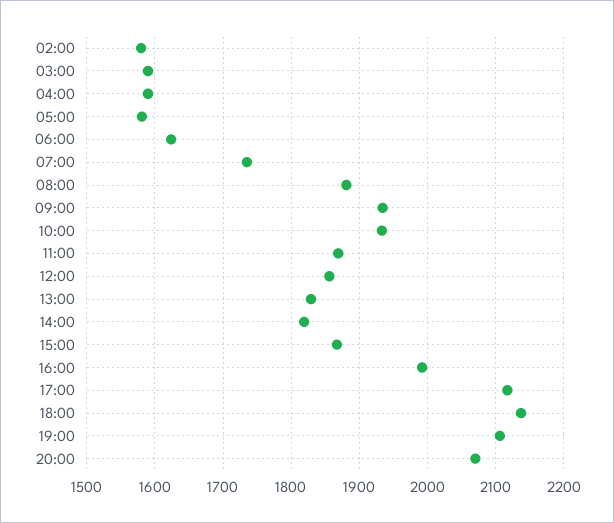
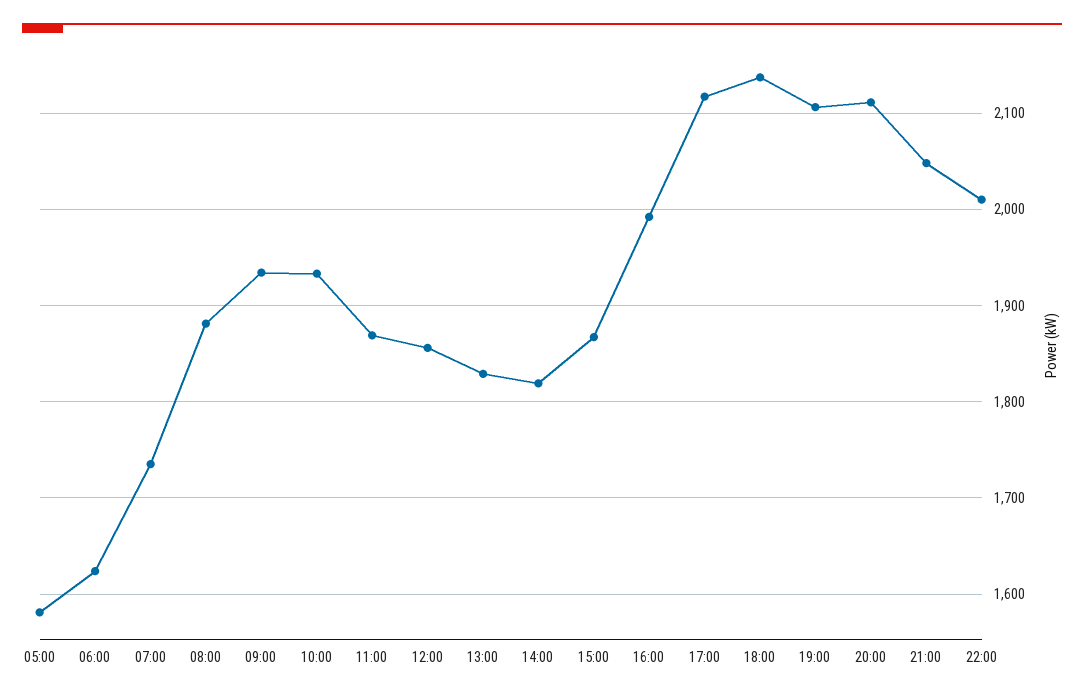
02:00: 1580 -> none
03:00: 1590 -> none
04:00: 1590 -> none
20:00: 2070 -> 2110
21:00: none -> 2050
22:00: none -> 2010

